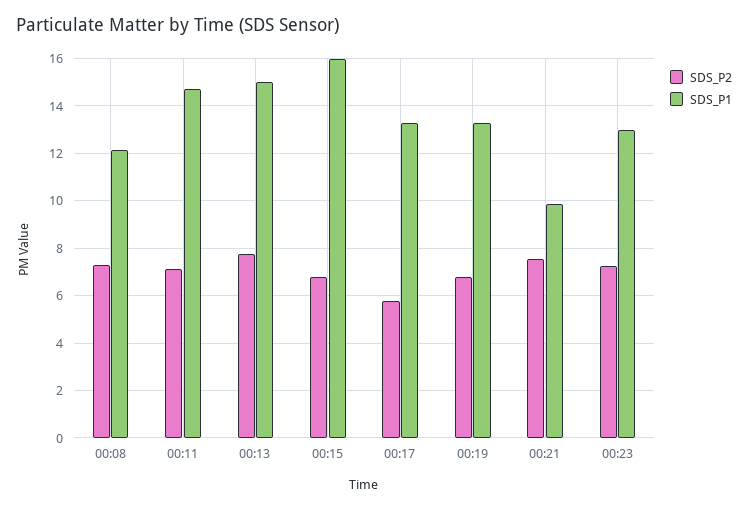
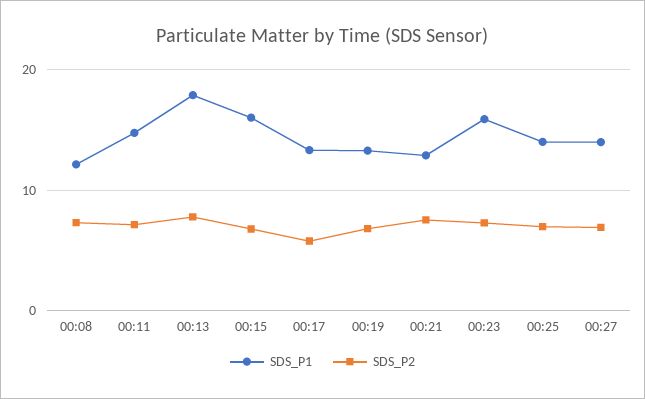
SDS_P1, 00:13: 15 -> 18
SDS_P1, 00:21: 10 -> 13
SDS_P1, 00:23: 13 -> 16
SDS_P1, 00:25: none -> 14
SDS_P2, 00:25: none -> 7
SDS_P1, 00:27: none -> 14
SDS_P2, 00:27: none -> 7

